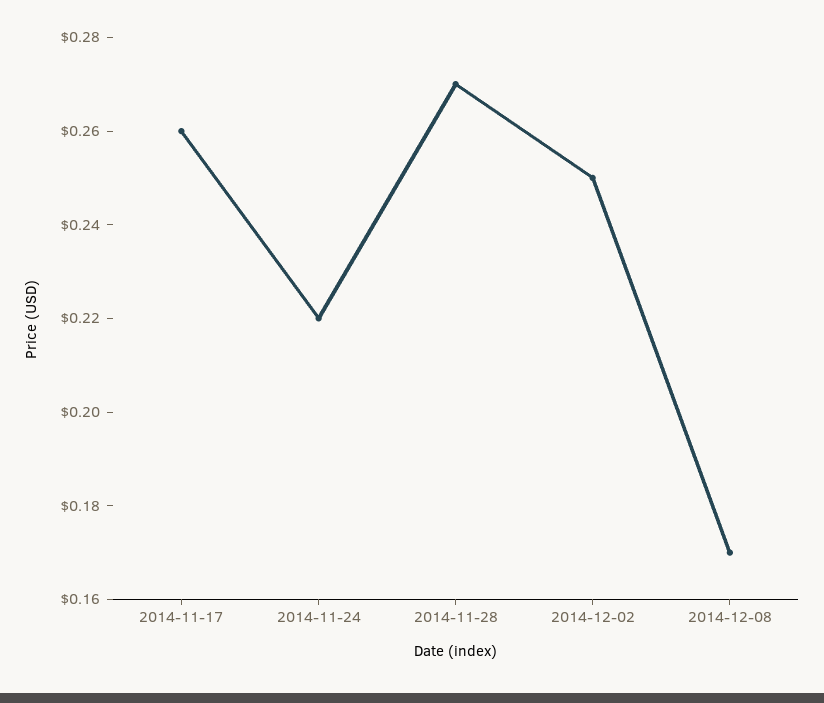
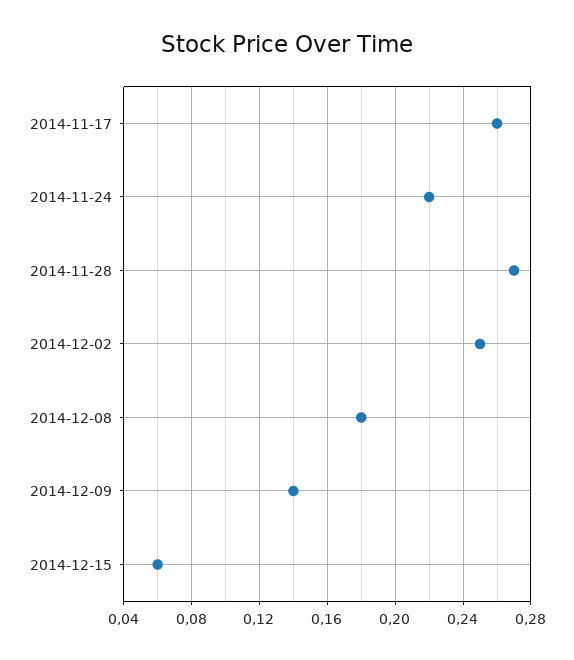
2014-12-08: 0.17 -> 0.18
2014-12-09: none -> 0.14
2014-12-15: none -> 0.06

